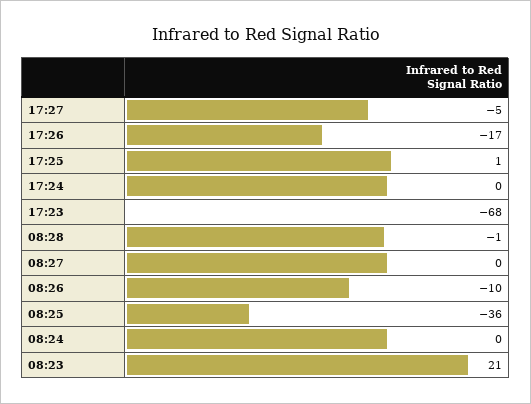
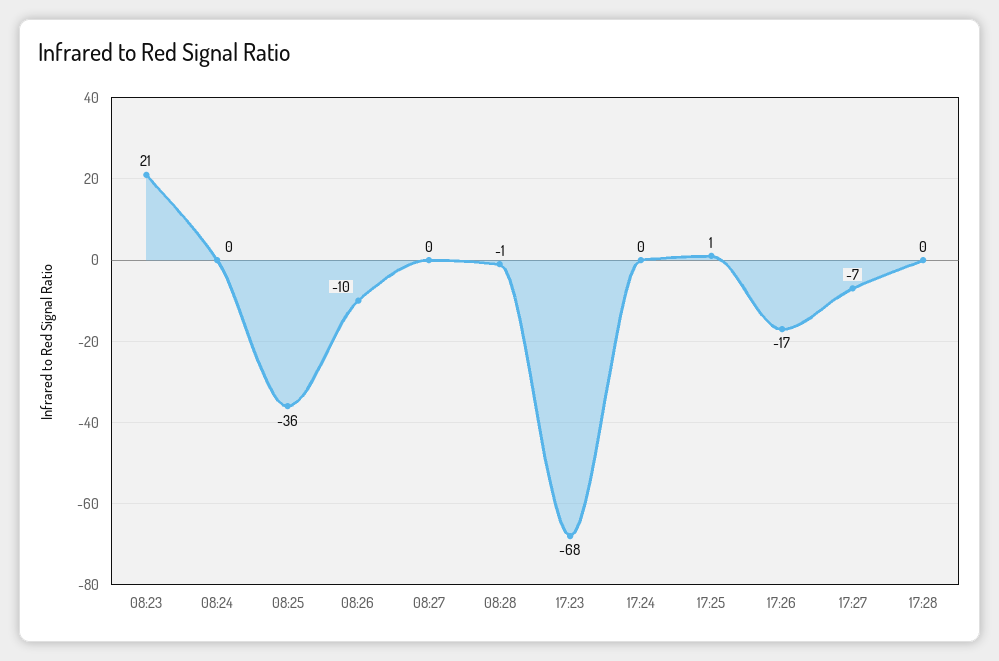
17:27: -5 -> -7
17:28: none -> 0

